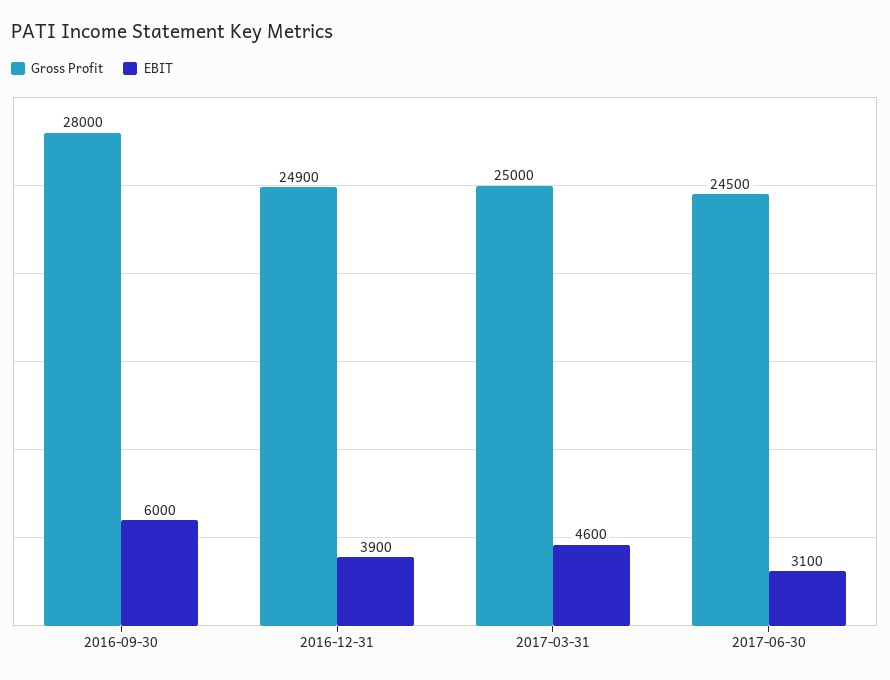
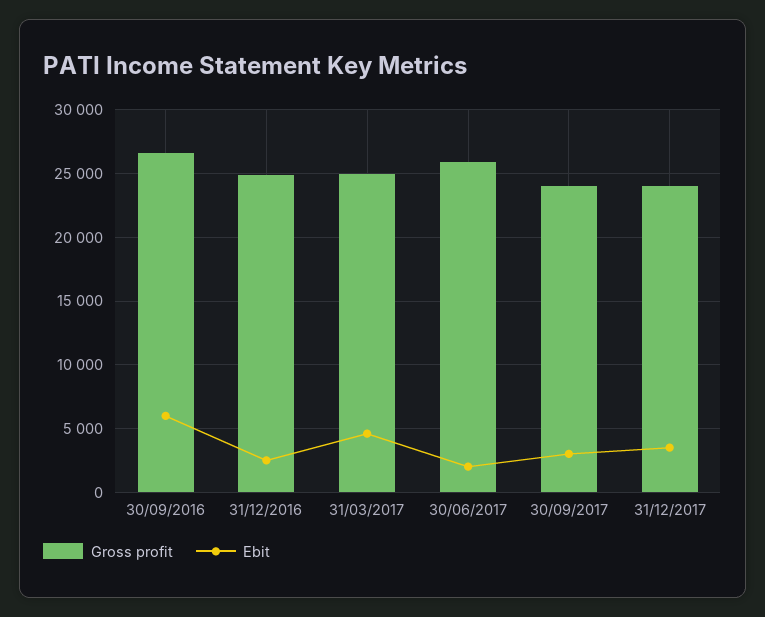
Gross Profit, 2016-09-30: 28000 -> 26500
EBIT, 2016-12-31: 3900 -> 2500
Gross Profit, 2017-06-30: 24500 -> 26000
EBIT, 2017-06-30: 3100 -> 2000
Gross Profit, 30/09/2017: none -> 24000
EBIT, 30/09/2017: none -> 3000
Gross Profit, 31/12/2017: none -> 24000
EBIT, 31/12/2017: none -> 3500

